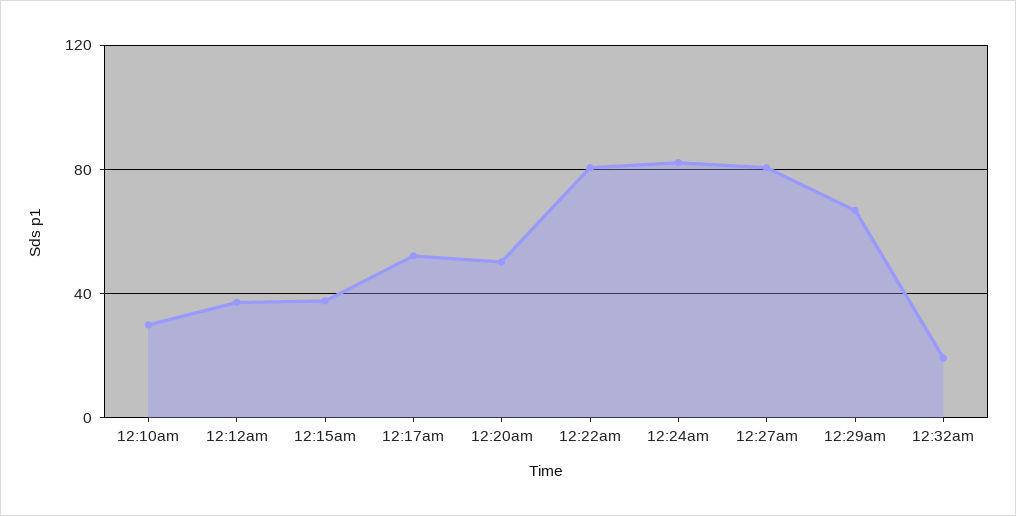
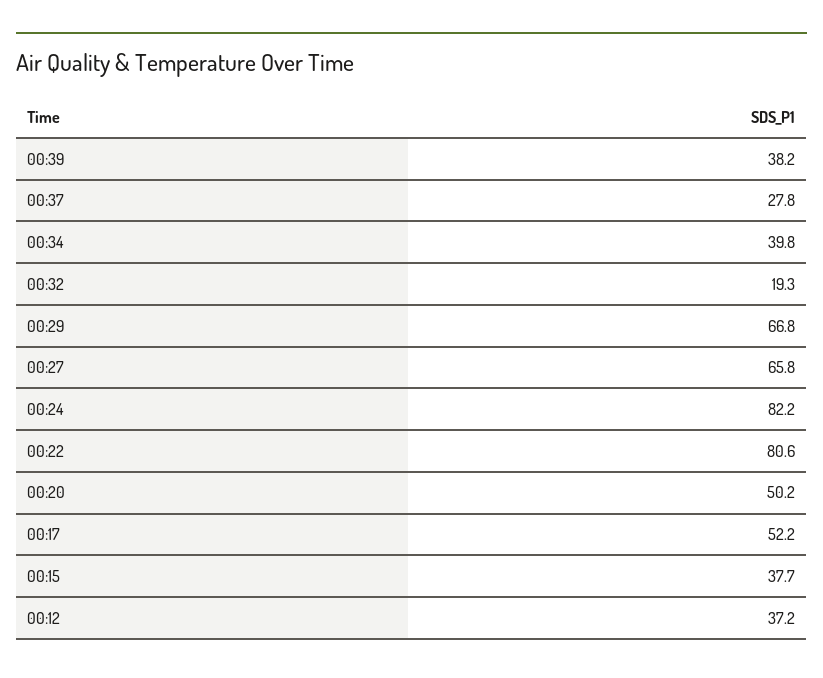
12:10am: 30 -> none
12:27am: 80 -> 65.8
00:39: none -> 38.2
00:37: none -> 27.8
00:34: none -> 39.8

